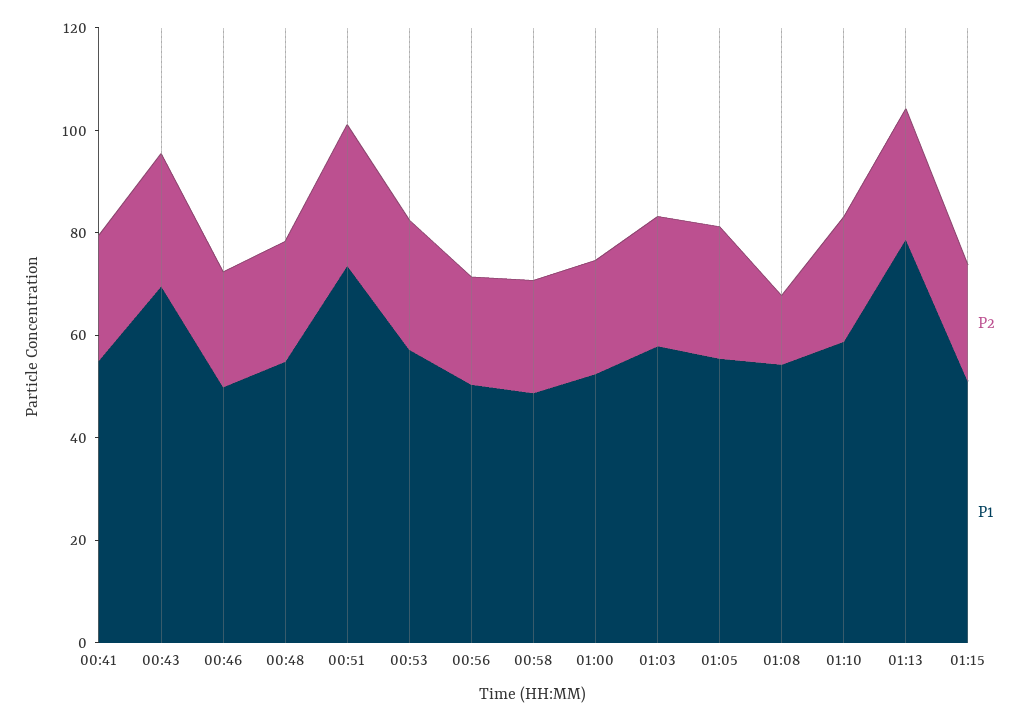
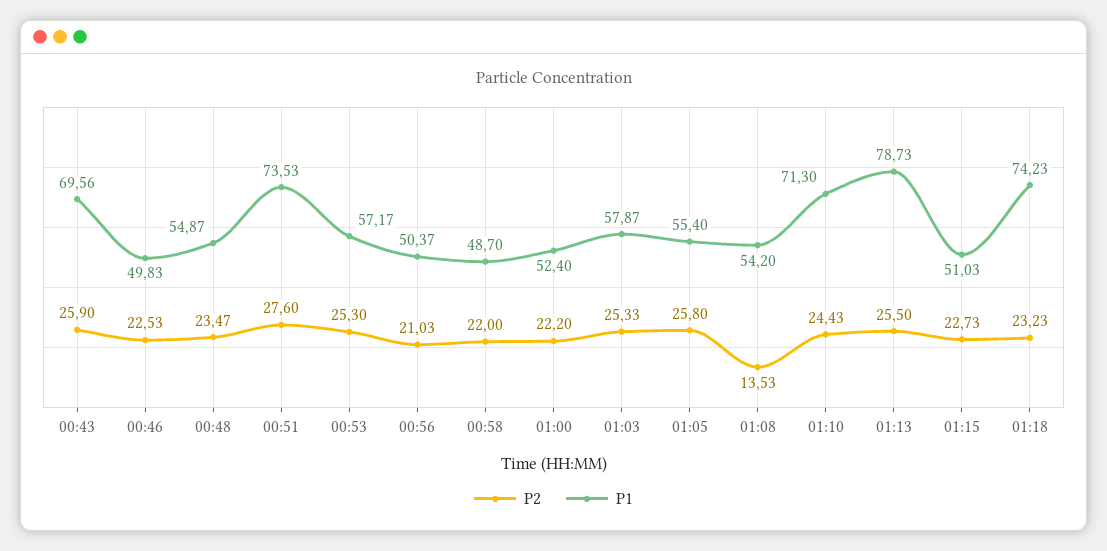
P2, 00:41: 25 -> none
P1, 00:41: 55 -> none
P1, 01:10: 60 -> 71.3
P2, 01:18: none -> 23.23
P1, 01:18: none -> 74.23

